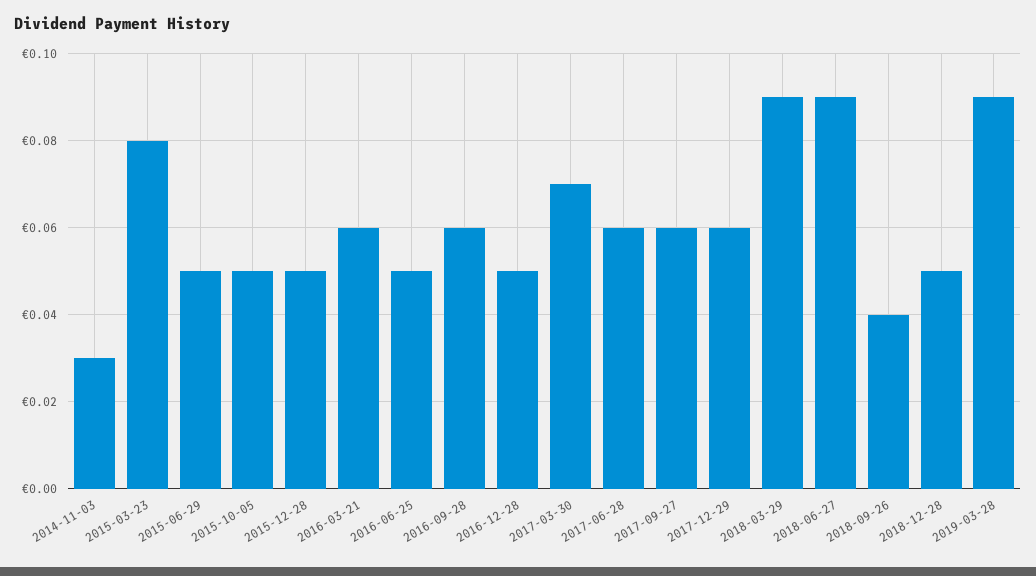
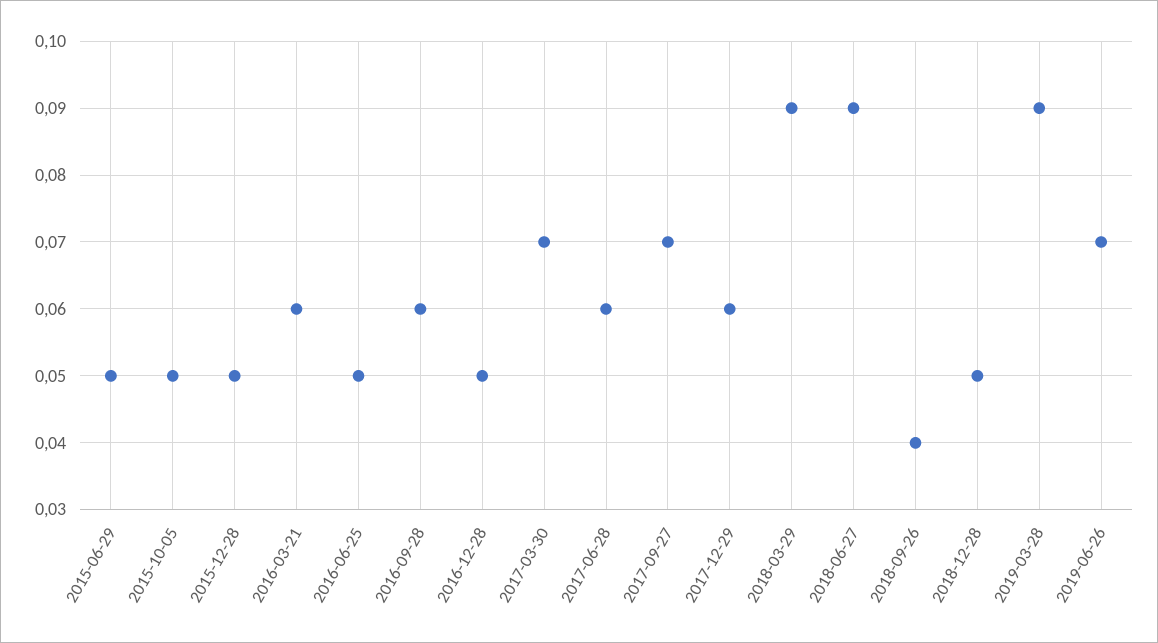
2014-11-03: 0.03 -> none
2015-03-23: 0.08 -> none
2017-09-27: 0.06 -> 0.07
2019-06-26: none -> 0.07

